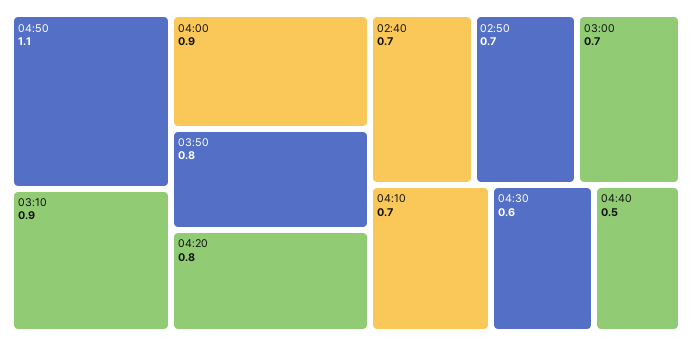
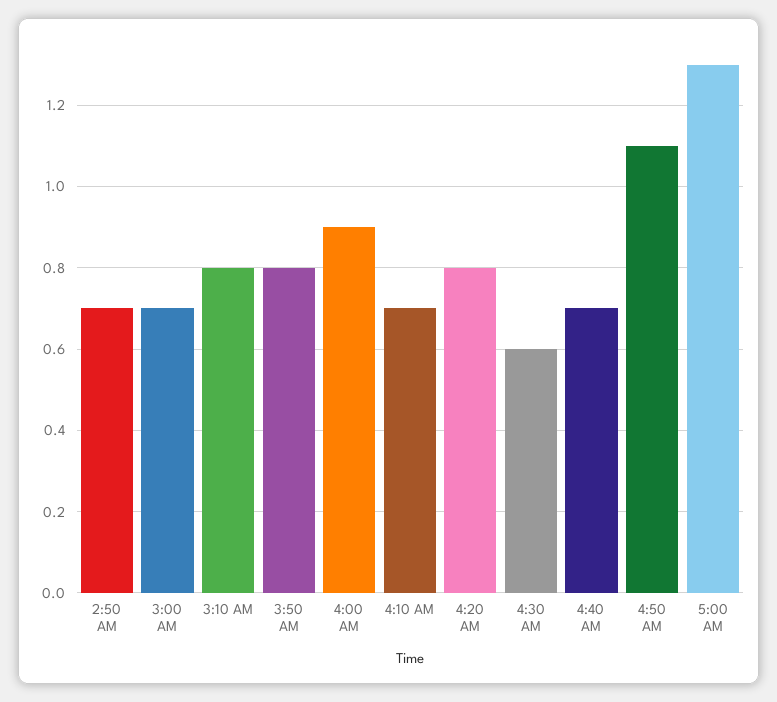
03:10: 0.9 -> 0.8
02:40: 0.7 -> none
04:40: 0.5 -> 0.7
5:00 AM: none -> 1.3

